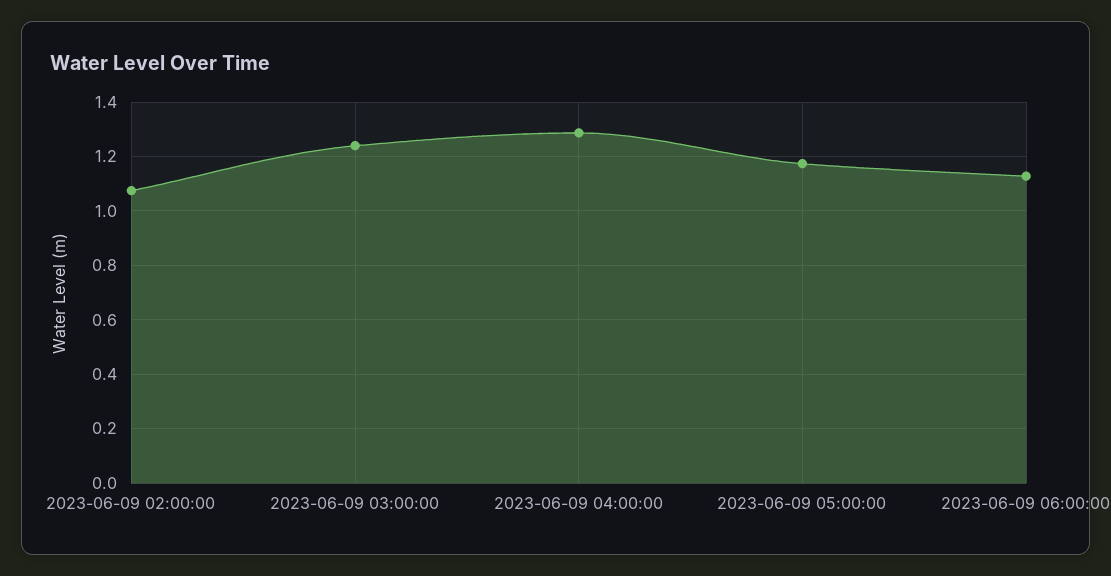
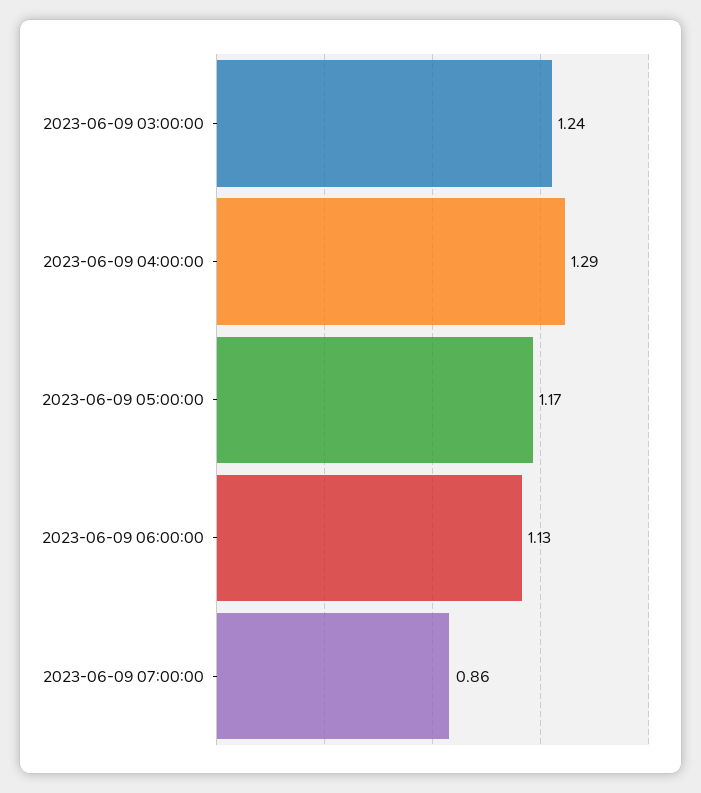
2023-06-09 02:00:00: 1.075 -> none
2023-06-09 07:00:00: none -> 0.86

